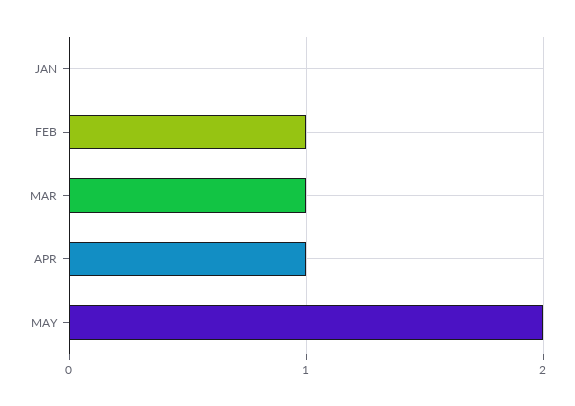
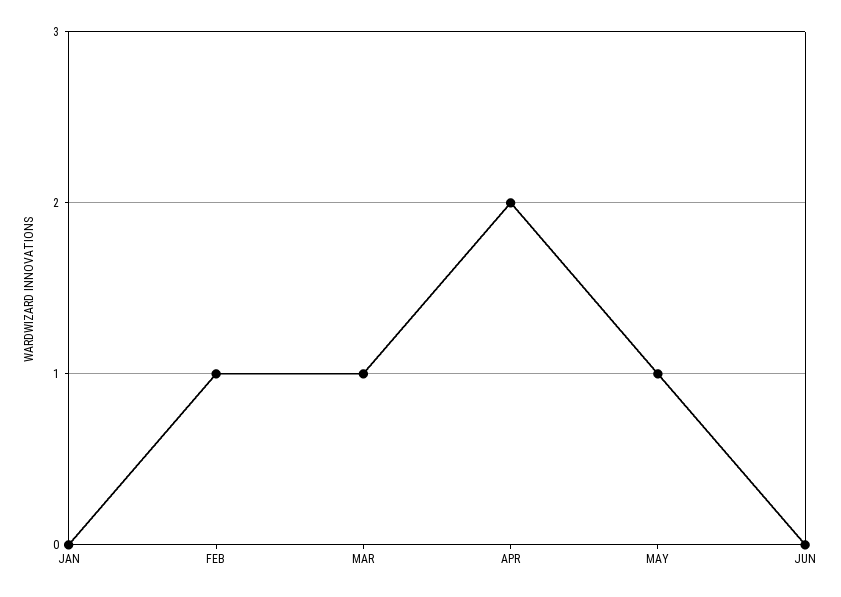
APR: 1 -> 2
MAY: 2 -> 1
JUN: none -> 0

